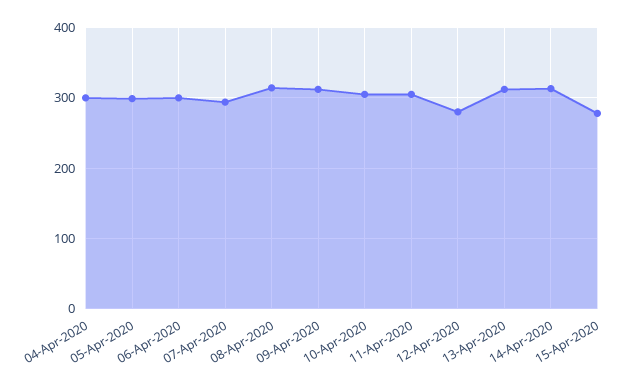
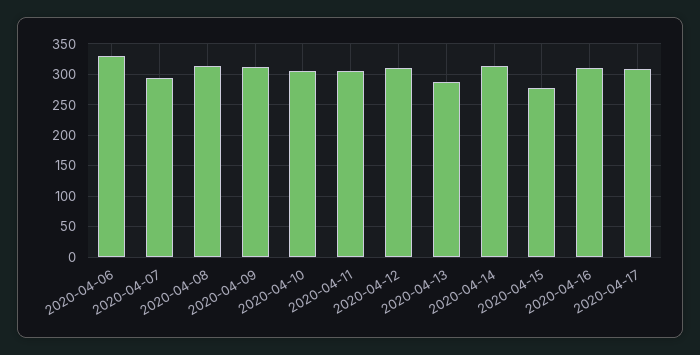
04-Apr-2020: 300 -> none
05-Apr-2020: 300 -> none
06-Apr-2020: 300 -> 330
12-Apr-2020: 280 -> 310
13-Apr-2020: 310 -> 290
2020-04-16: none -> 310
2020-04-17: none -> 310

